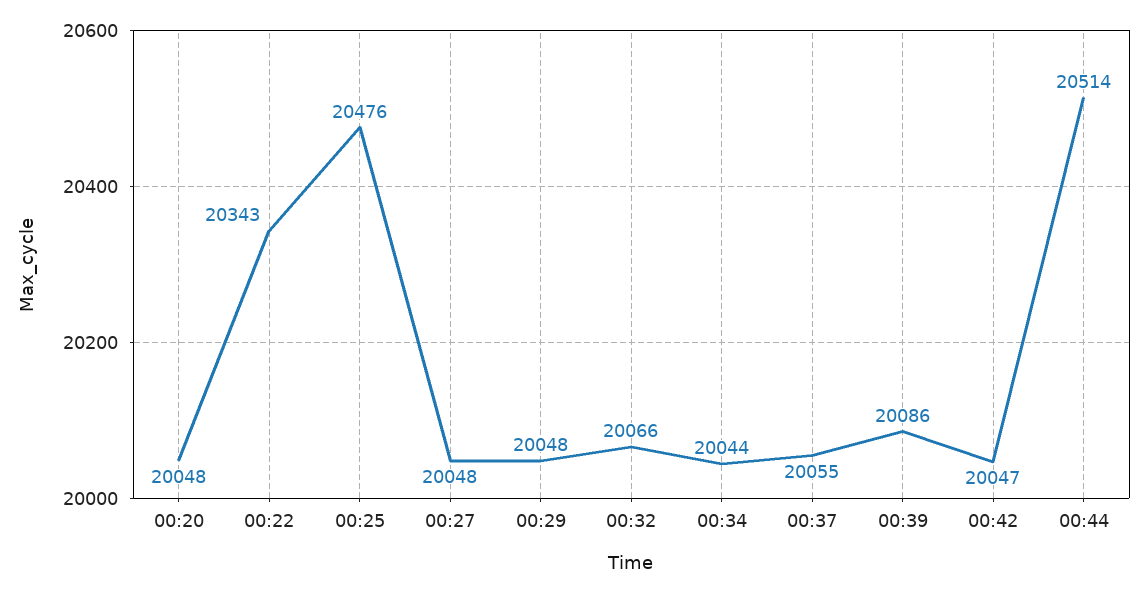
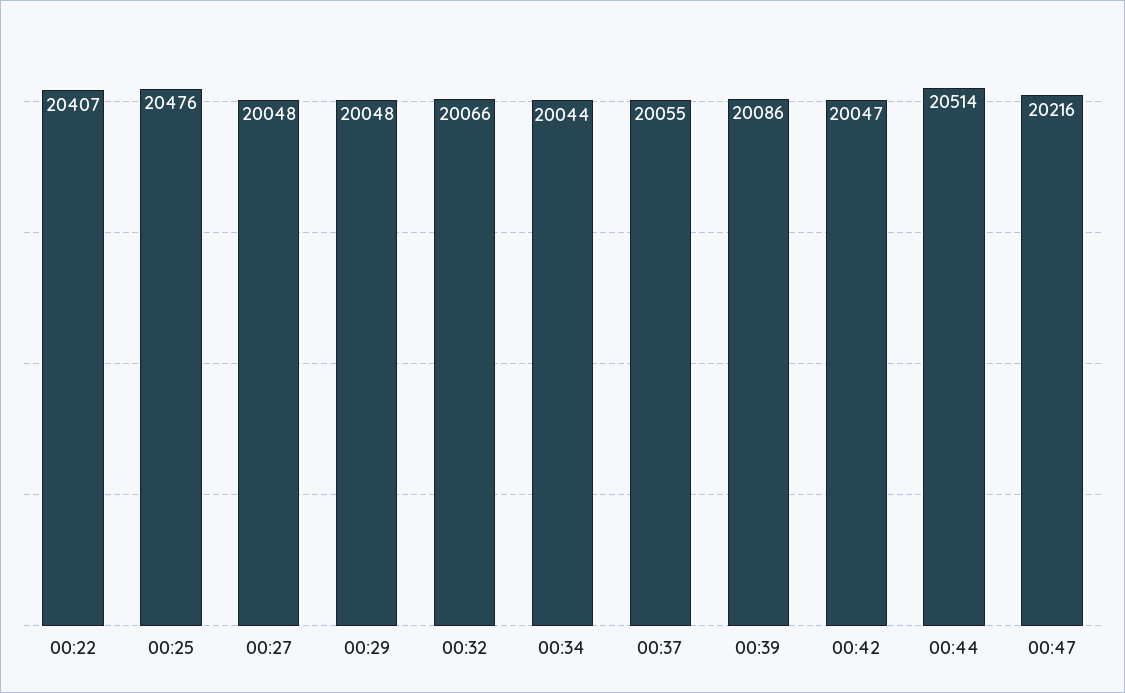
00:20: 20048 -> none
00:22: 20343 -> 20407
00:47: none -> 20216

